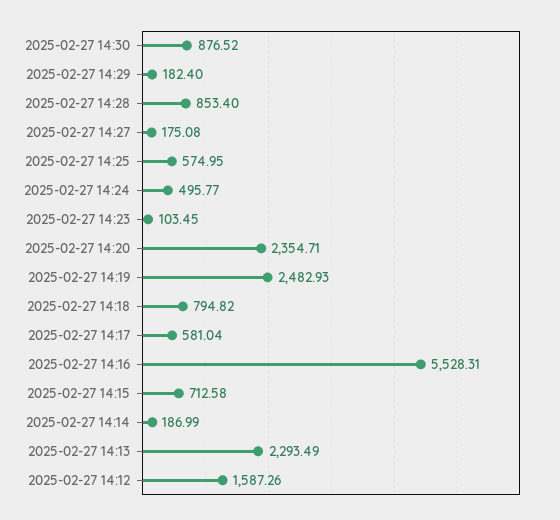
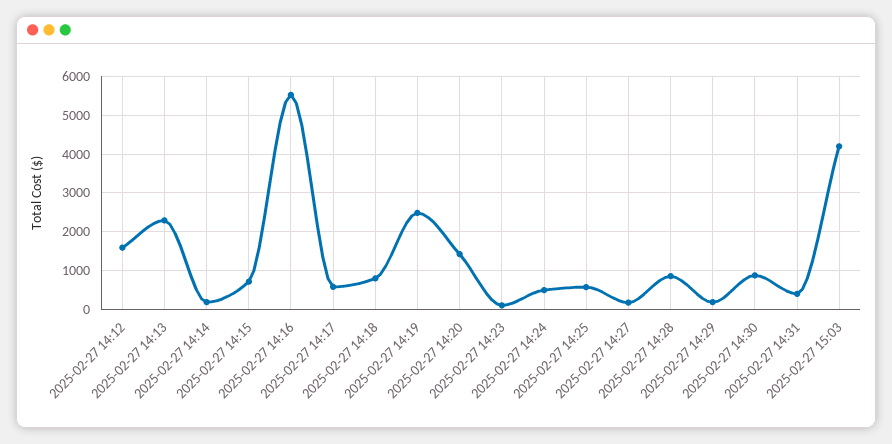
2025-02-27 14:20: 2354.71 -> 1400
2025-02-27 14:31: none -> 400
2025-02-27 15:03: none -> 4200

